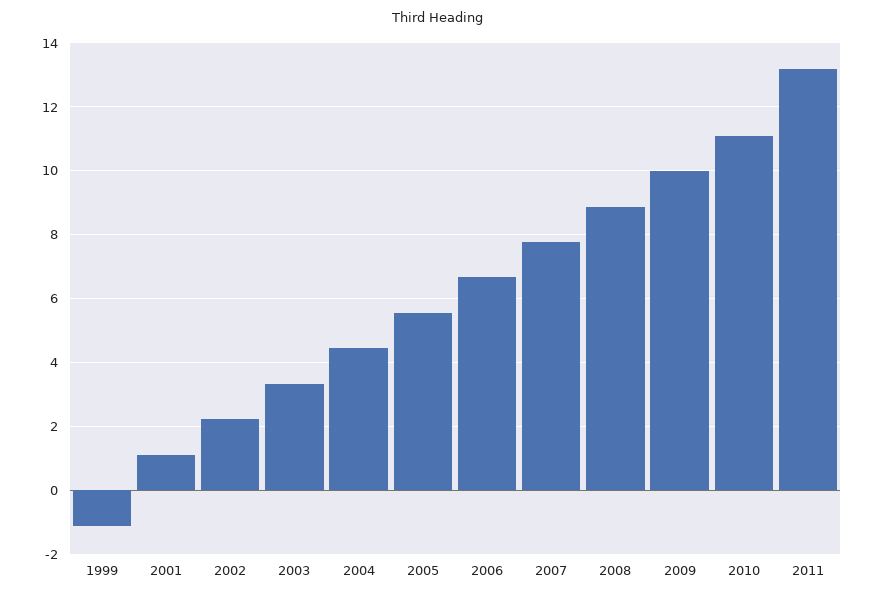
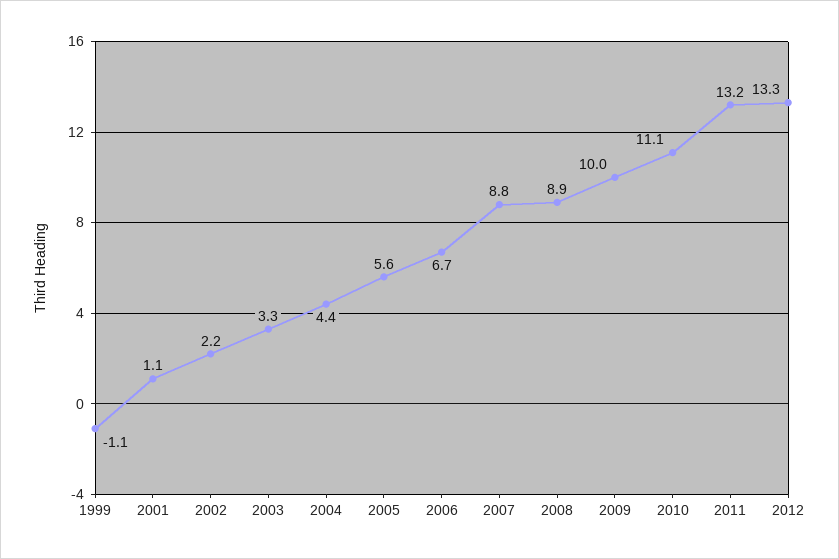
2007: 7.8 -> 8.8
2012: none -> 13.3

